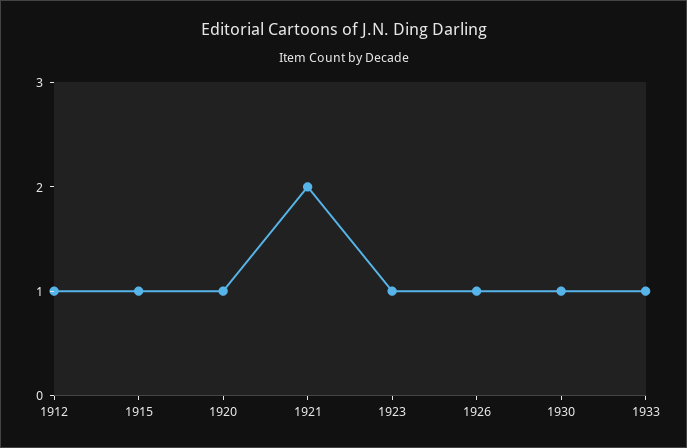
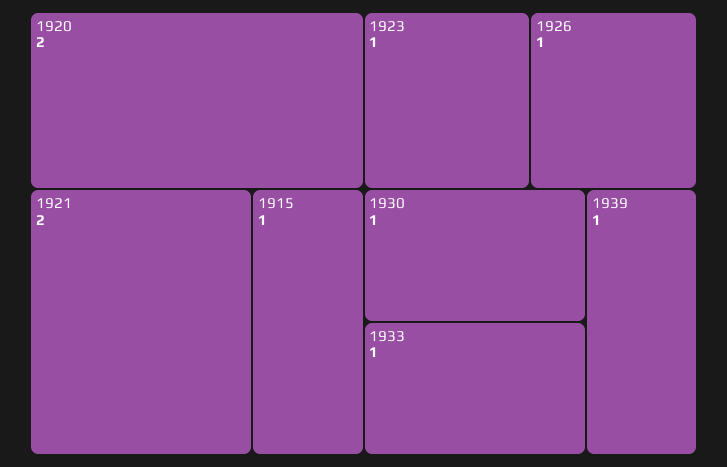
1912: 1 -> none
1920: 1 -> 2
1939: none -> 1

